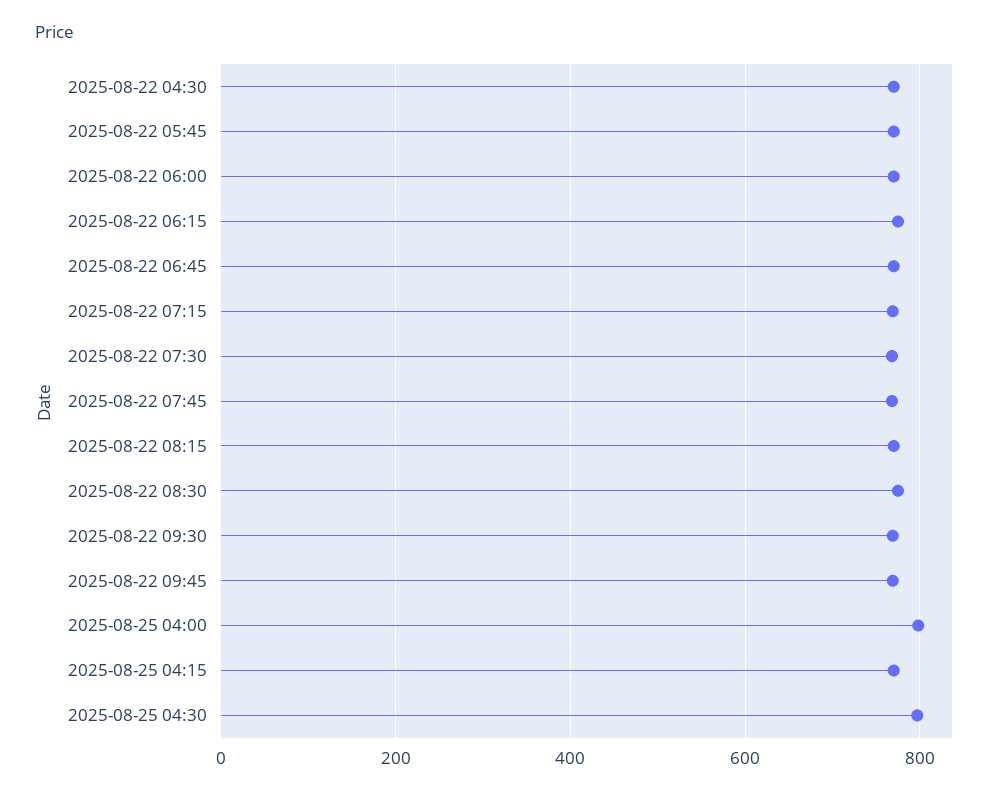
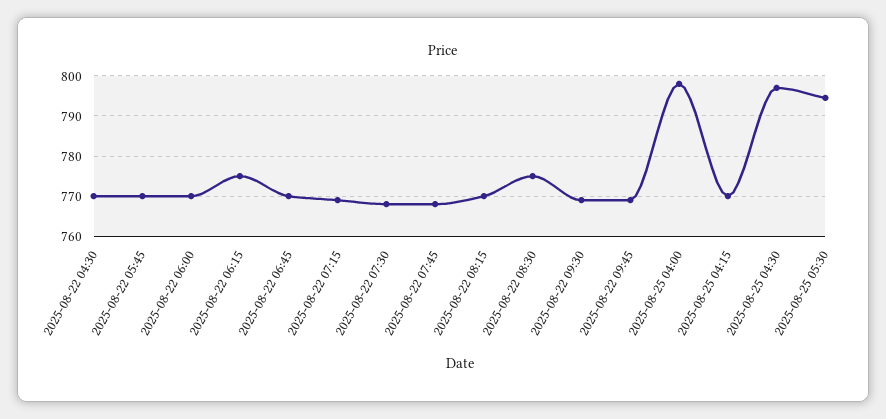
2025-08-25 05:30: none -> 794

